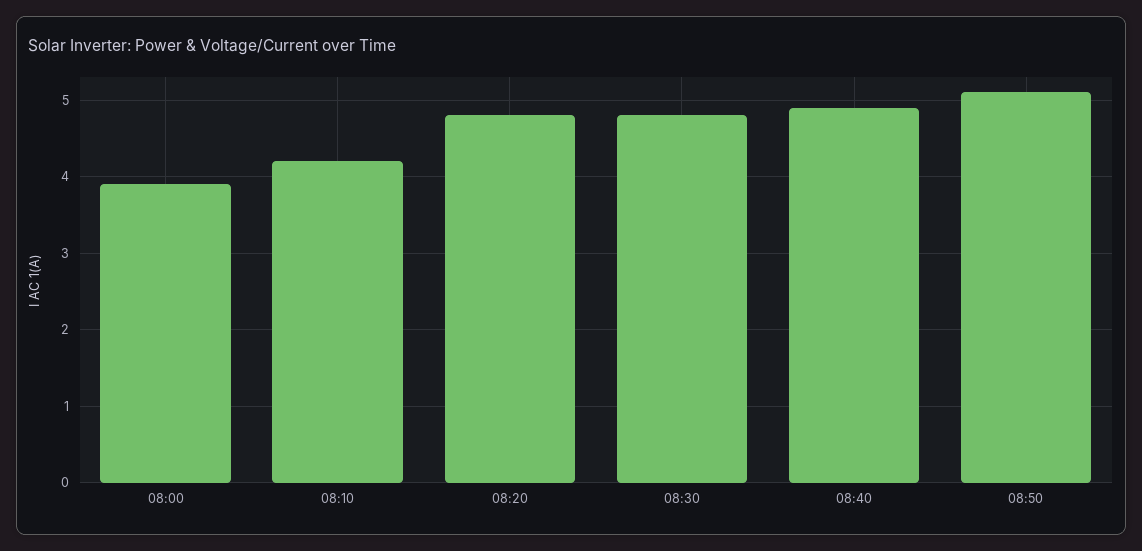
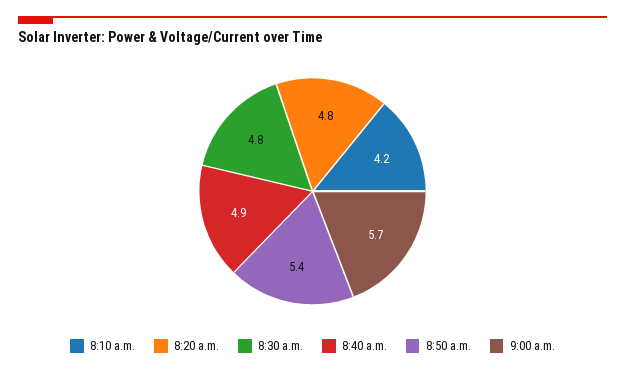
08:00: 3.9 -> none
08:50: 5.1 -> 5.4
9:00 a.m.: none -> 5.7

